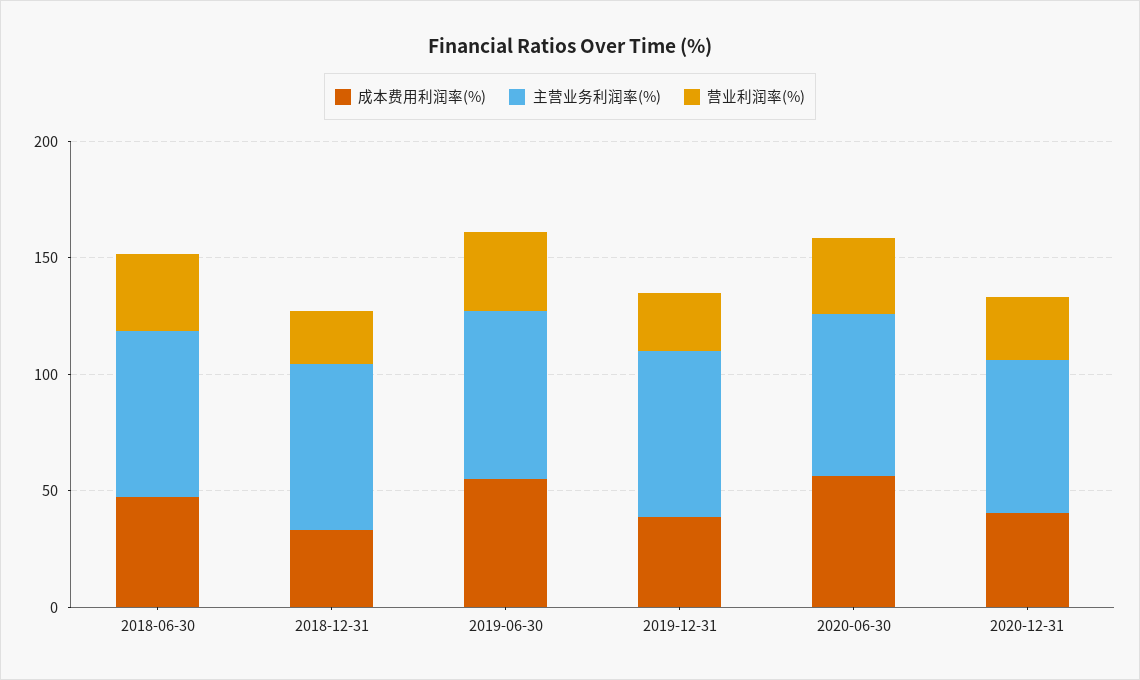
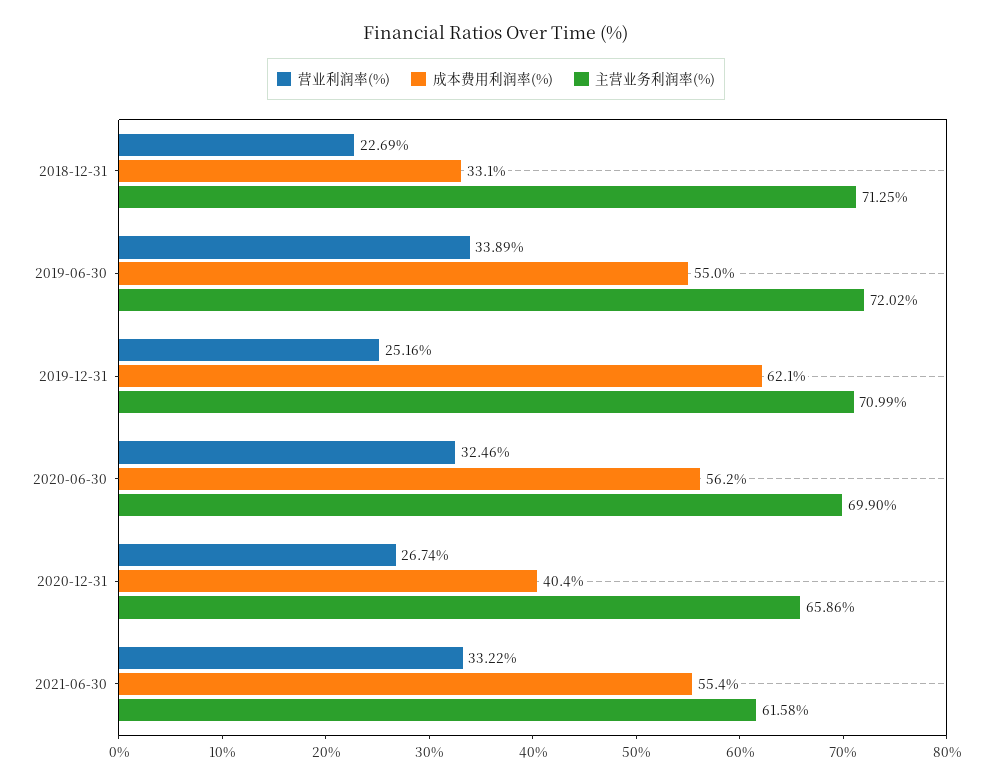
成本费用利润率(%), 2018-06-30: 50 -> none
主营业务利润率(%), 2018-06-30: 70 -> none
营业利润率(%), 2018-06-30: 30 -> none
成本费用利润率(%), 2019-12-31: 40 -> 62.1
营业利润率(%), 2021-06-30: none -> 33.22
成本费用利润率(%), 2021-06-30: none -> 55.4
主营业务利润率(%), 2021-06-30: none -> 61.58

